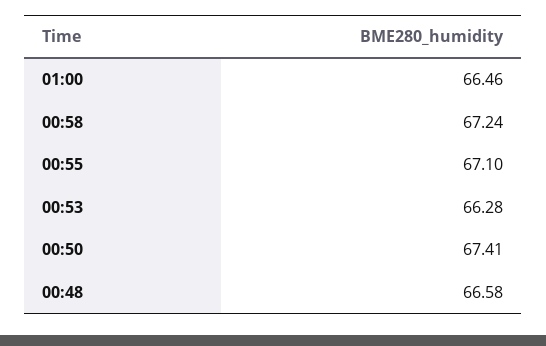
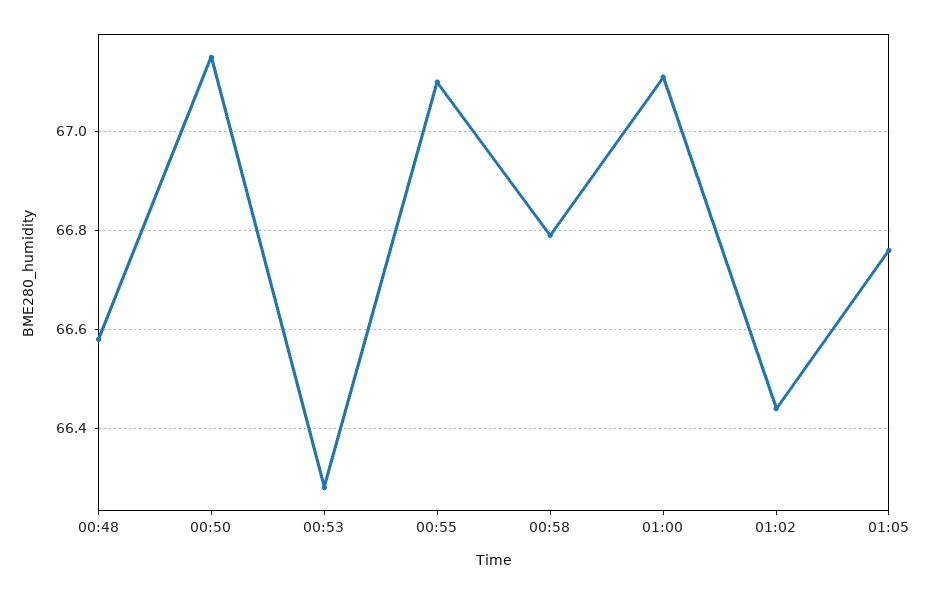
01:00: 66.46 -> 67.1
00:58: 67.24 -> 66.8
00:50: 67.41 -> 67.15
01:02: none -> 66.45
01:05: none -> 66.75

